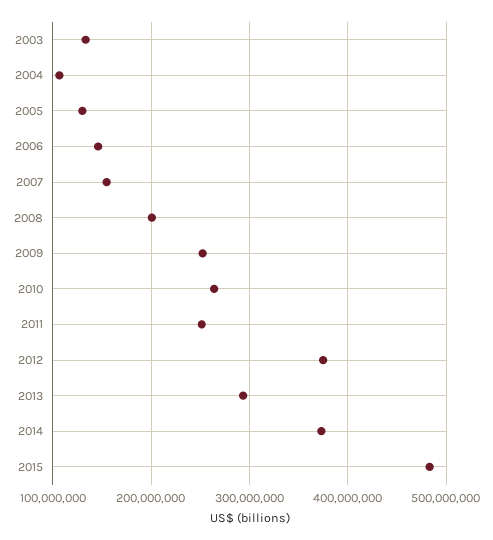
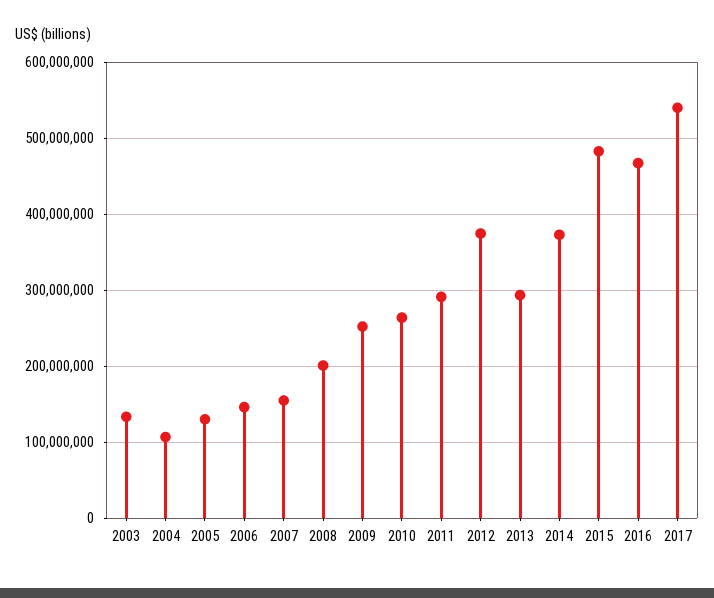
2011: 250000000 -> 290000000
2016: none -> 470000000
2017: none -> 540000000

